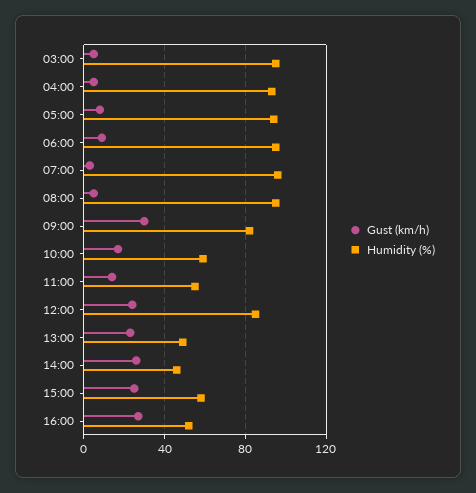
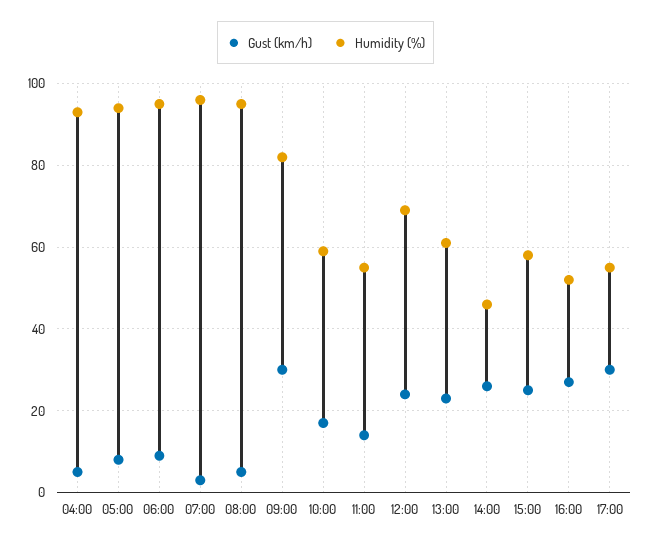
Gust (km/h), 03:00: 5 -> none
Humidity (%), 03:00: 95 -> none
Humidity (%), 12:00: 85 -> 70
Humidity (%), 13:00: 50 -> 60
Gust (km/h), 17:00: none -> 30
Humidity (%), 17:00: none -> 55

